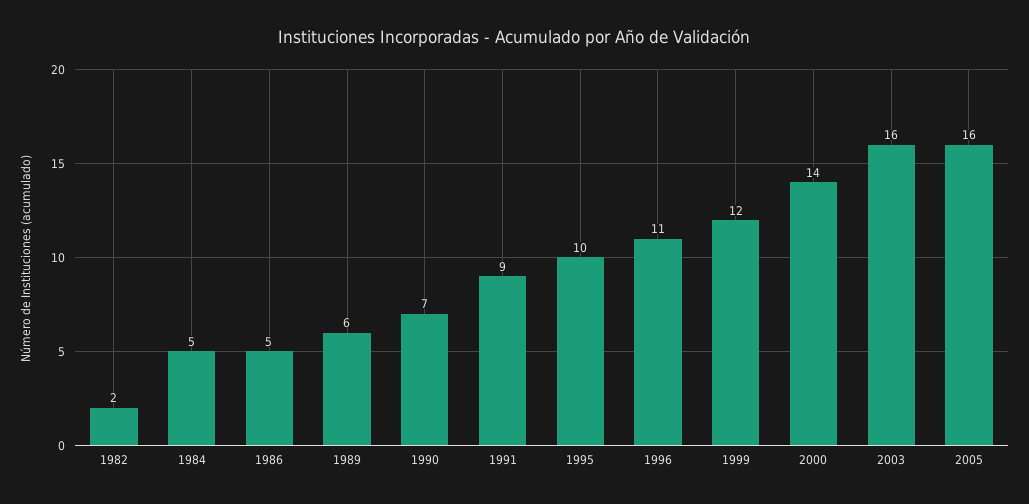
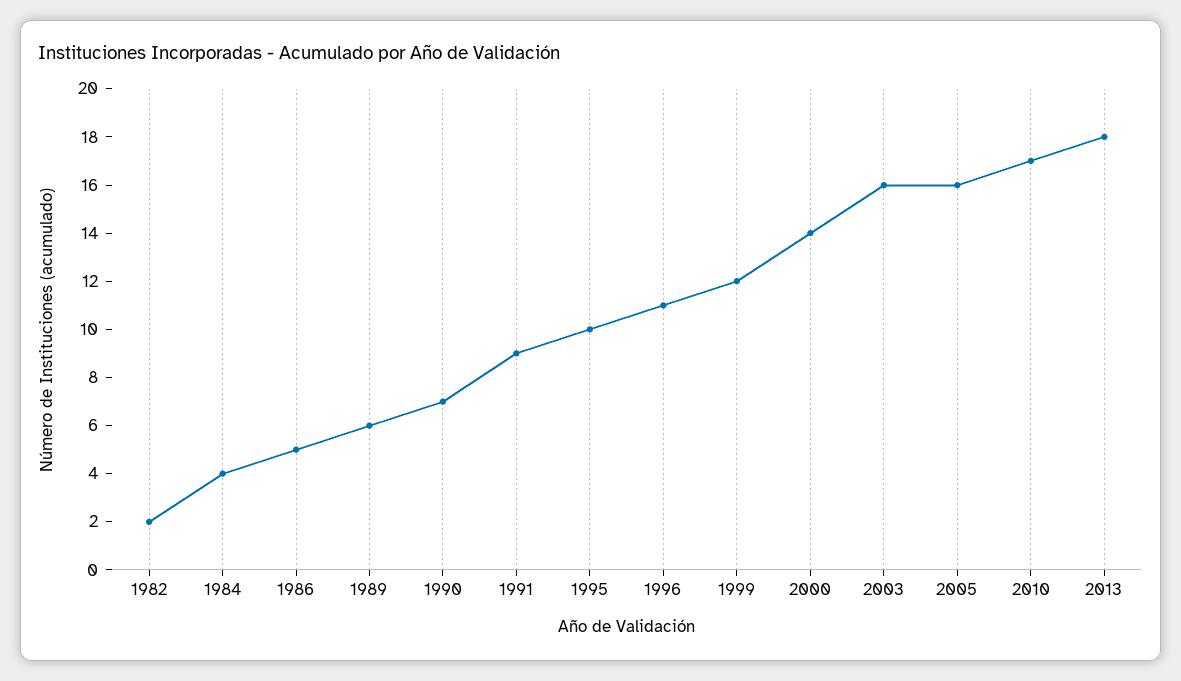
1984: 5 -> 4
2010: none -> 17
2013: none -> 18

